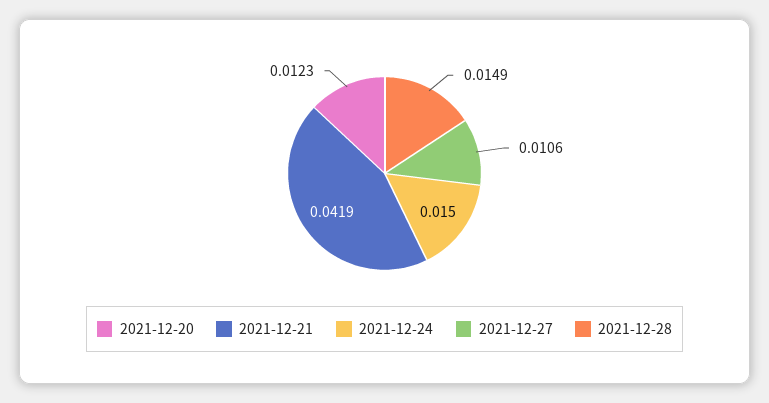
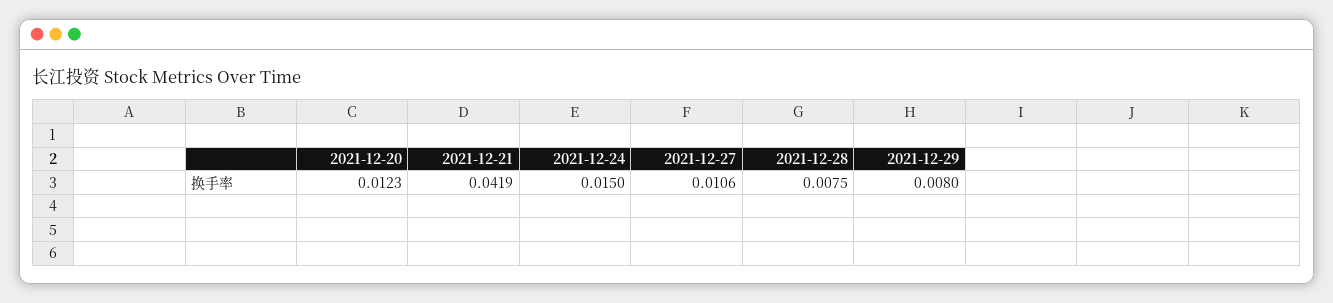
2021-12-28: 0.0149 -> 0.0075
2021-12-29: none -> 0.008

